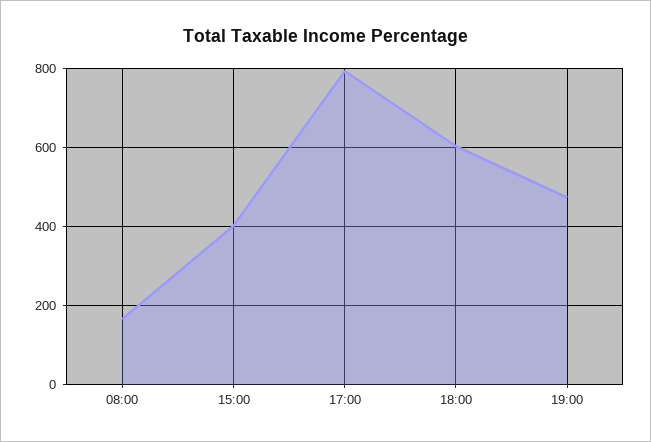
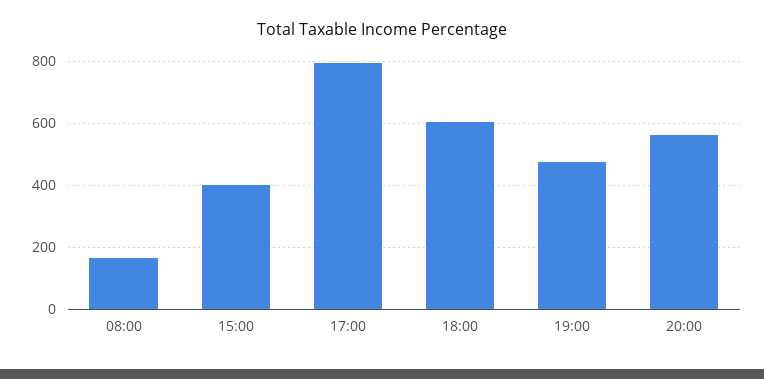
20:00: none -> 560

